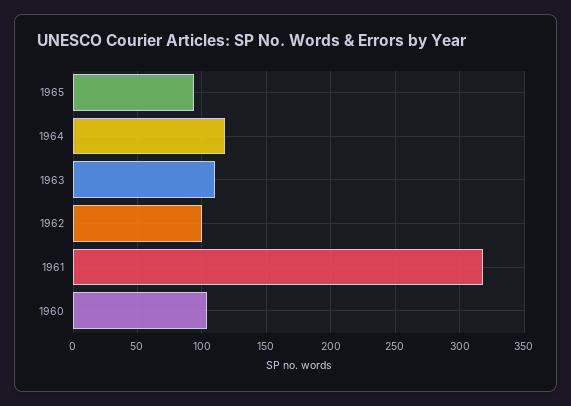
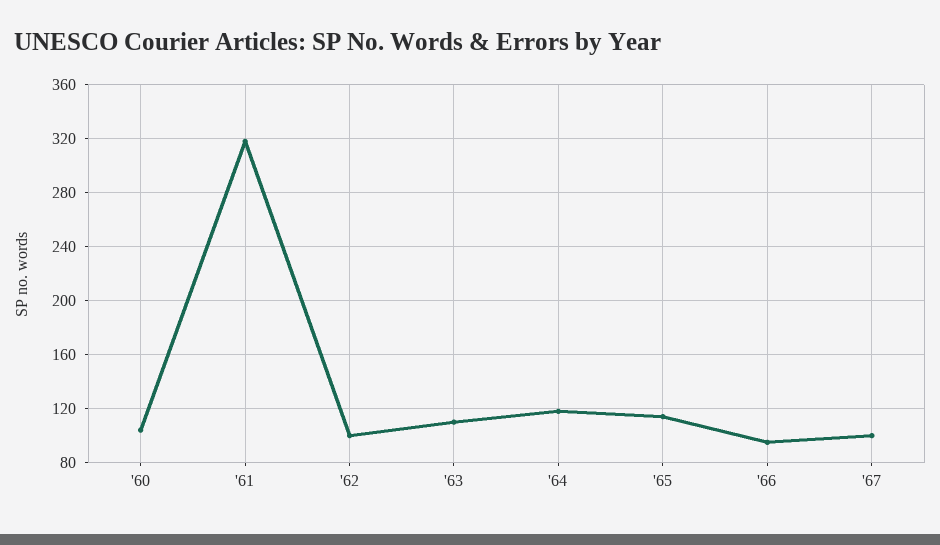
1965: 95 -> 115
'66: none -> 95
'67: none -> 100

